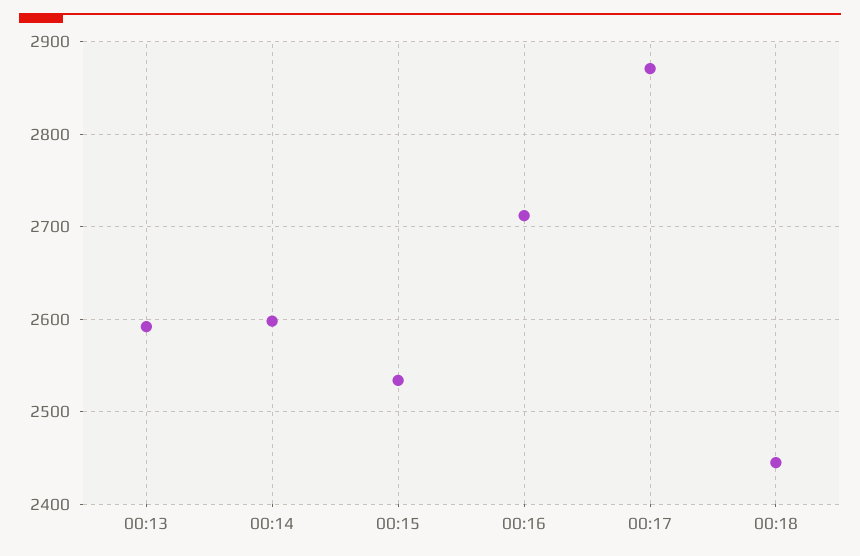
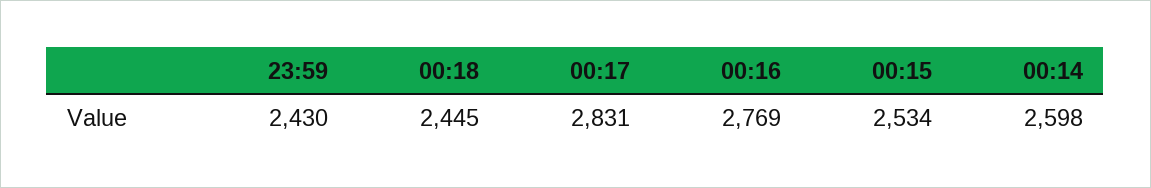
00:13: 2590 -> none
00:16: 2710 -> 2769
00:17: 2870 -> 2831
23:59: none -> 2430

